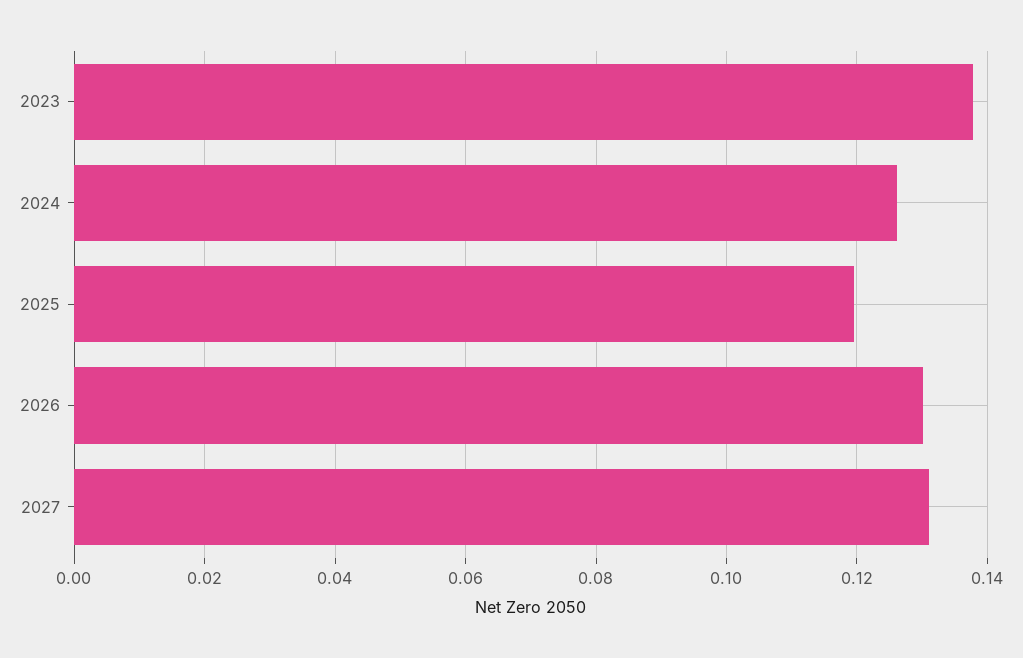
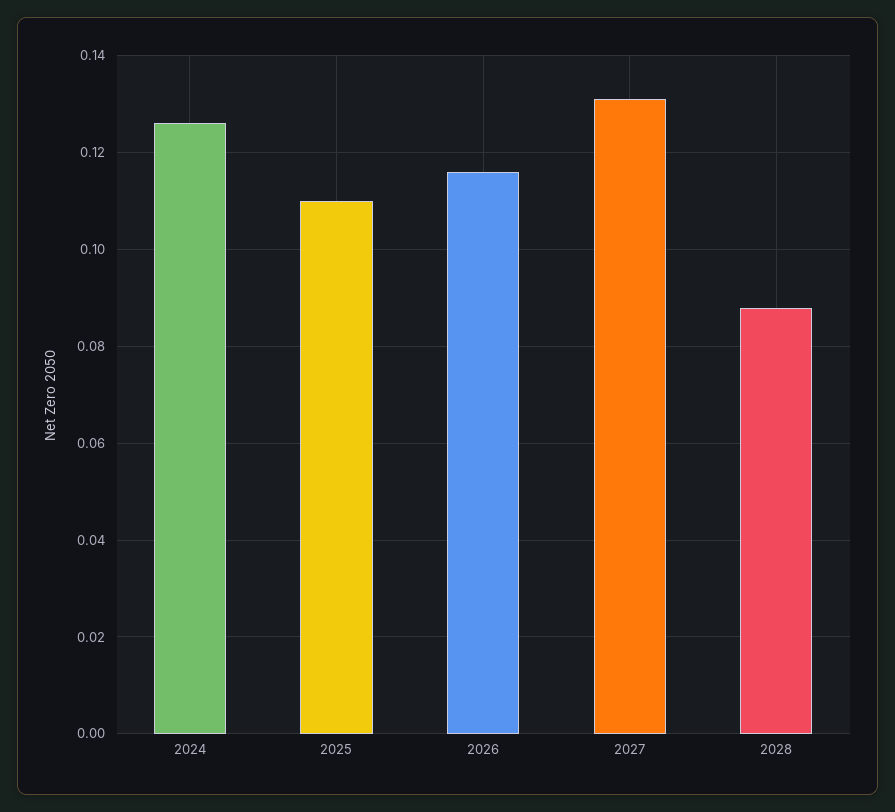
2023: 0.138 -> none
2025: 0.12 -> 0.11
2026: 0.13 -> 0.116
2028: none -> 0.088

